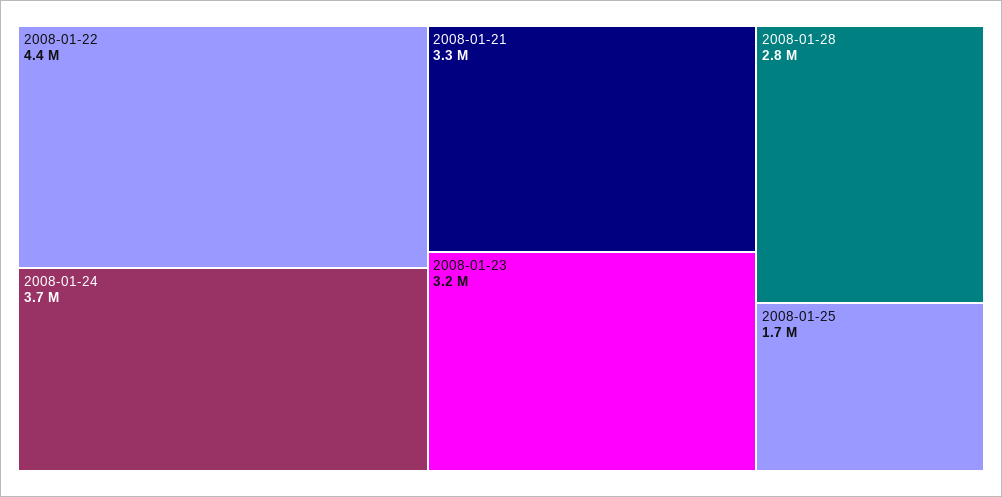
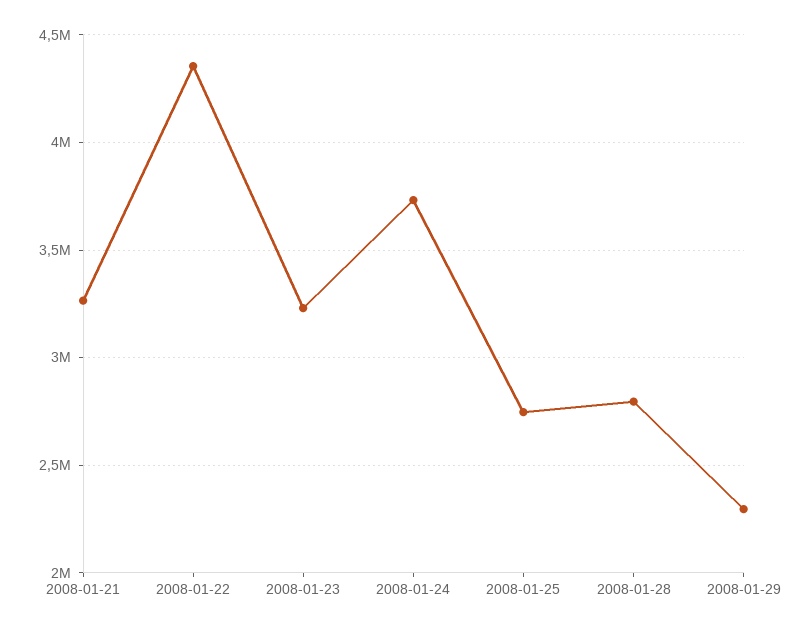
2008-01-25: 1700000 -> 2750000
2008-01-29: none -> 2300000

